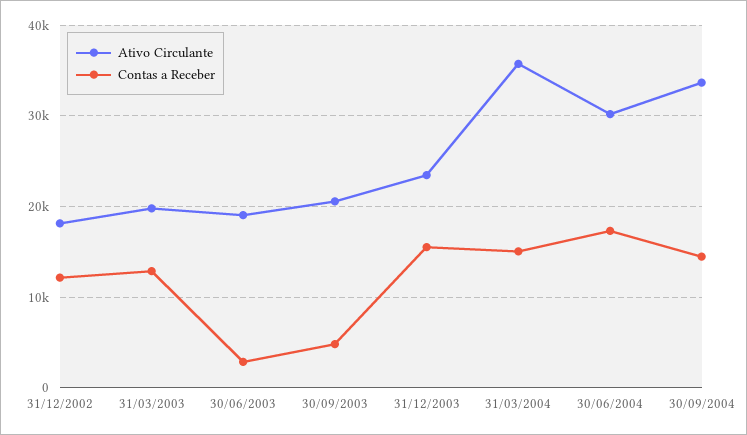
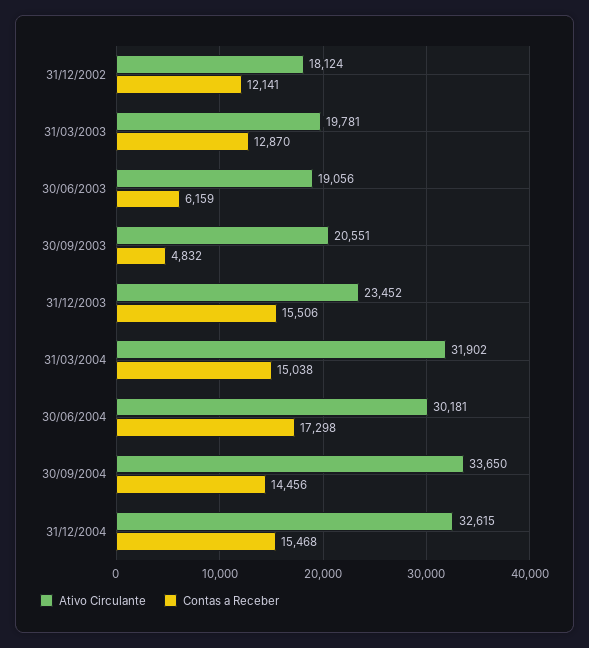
Contas a Receber, 30/06/2003: 3000 -> 6159
Ativo Circulante, 31/03/2004: 36000 -> 31902
Ativo Circulante, 31/12/2004: none -> 32615
Contas a Receber, 31/12/2004: none -> 15468

